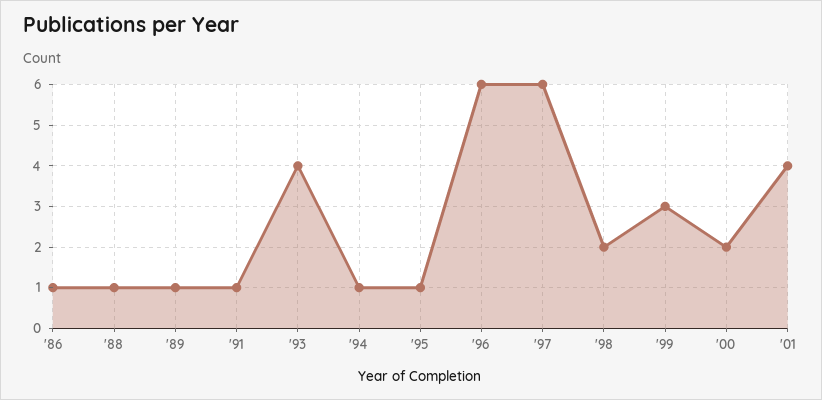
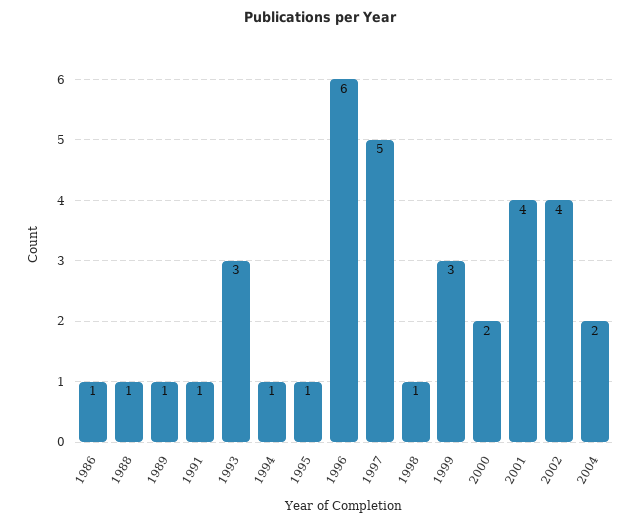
'93: 4 -> 3
'97: 6 -> 5
'98: 2 -> 1
2002: none -> 4
2004: none -> 2

